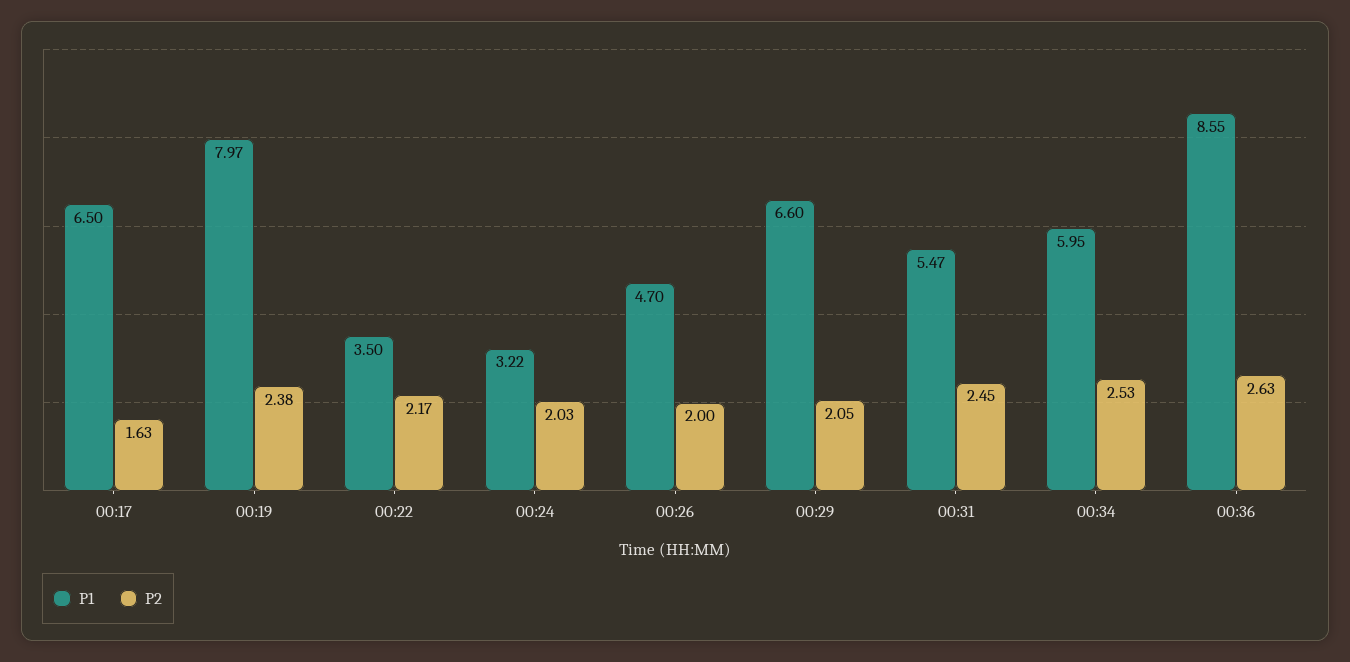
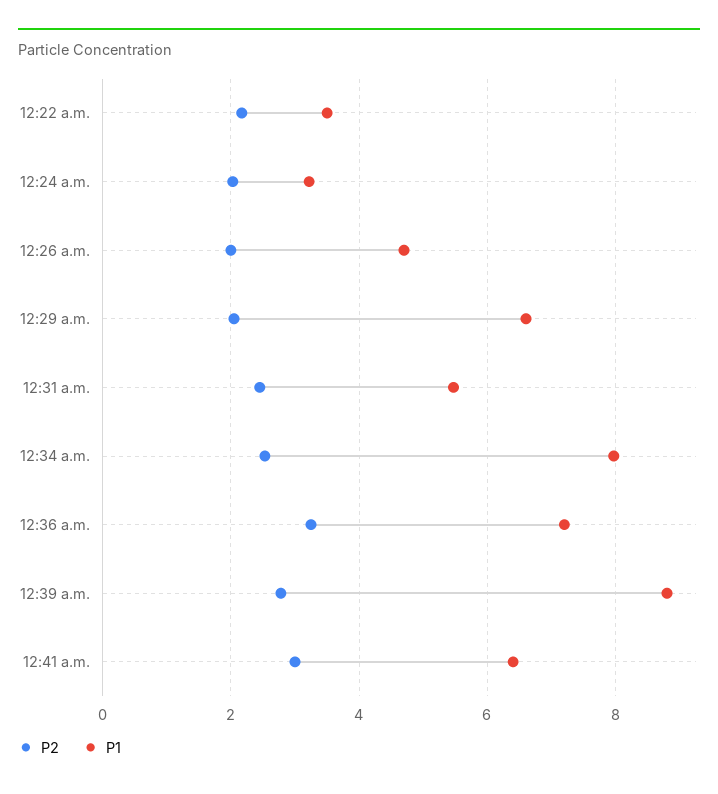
P1, 00:17: 6.5 -> none
P2, 00:17: 1.63 -> none
P1, 00:19: 7.97 -> none
P2, 00:19: 2.38 -> none
P1, 00:34: 5.95 -> 8
P1, 00:36: 8.55 -> 7.2
P2, 00:36: 2.63 -> 3.2
P2, 12:39 a.m.: none -> 2.8
P1, 12:39 a.m.: none -> 8.8
P2, 12:41 a.m.: none -> 3
P1, 12:41 a.m.: none -> 6.4

